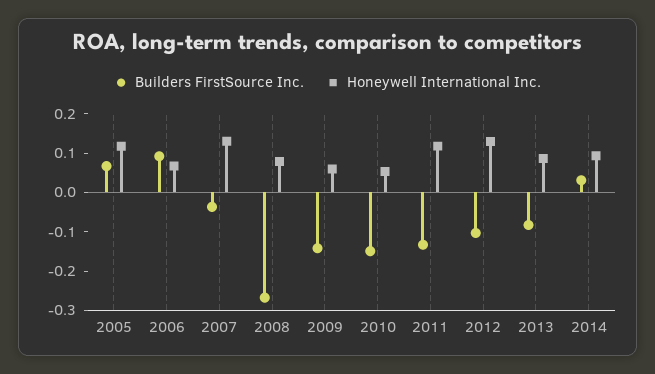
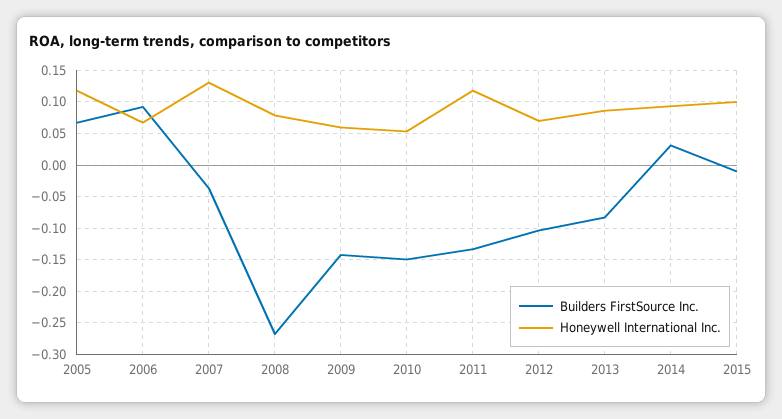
Honeywell International Inc., 2012: 0.125 -> 0.07
Builders FirstSource Inc., 2015: none -> -0.01
Honeywell International Inc., 2015: none -> 0.1

